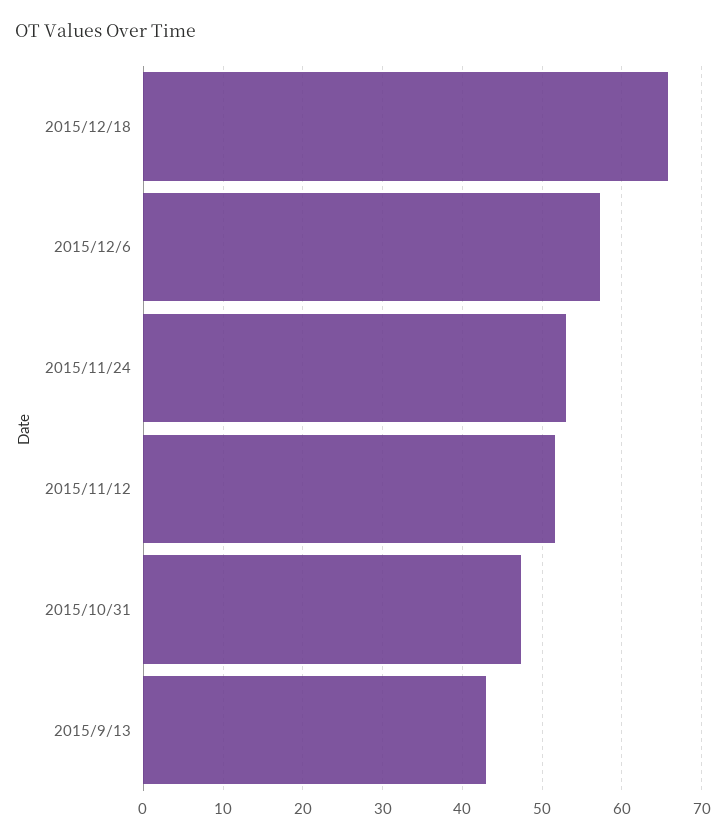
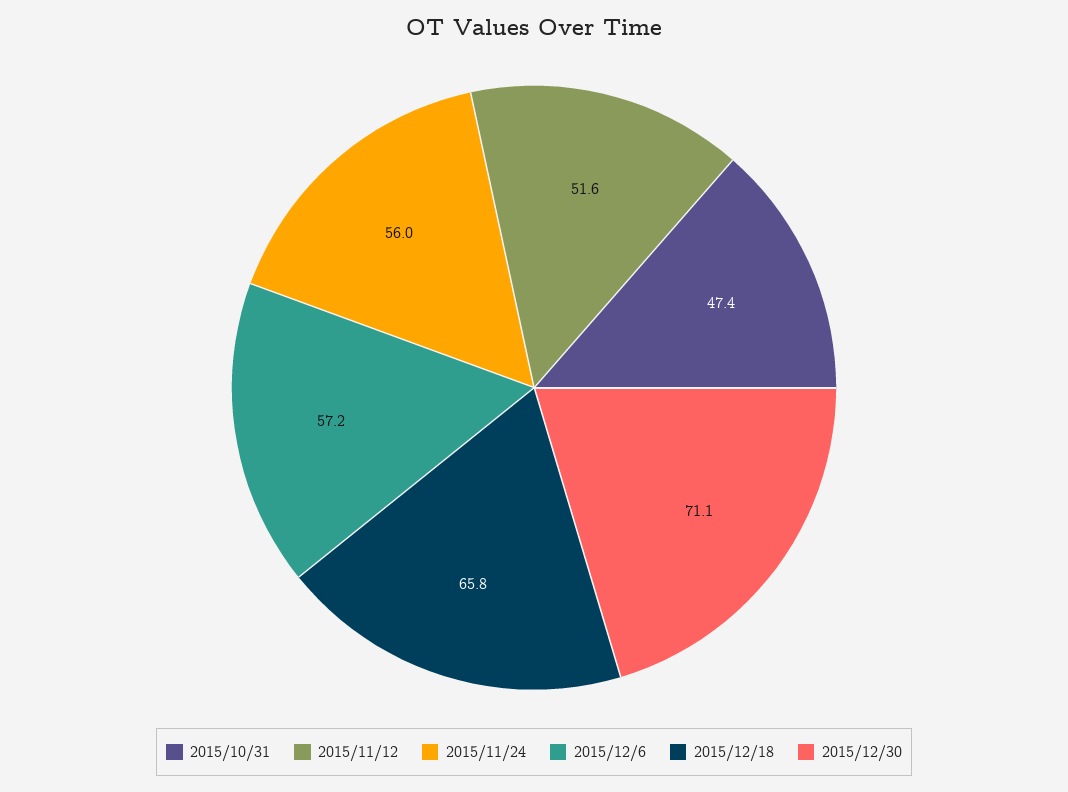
2015/11/24: 53 -> 56
2015/9/13: 43 -> none
2015/12/30: none -> 71.1

